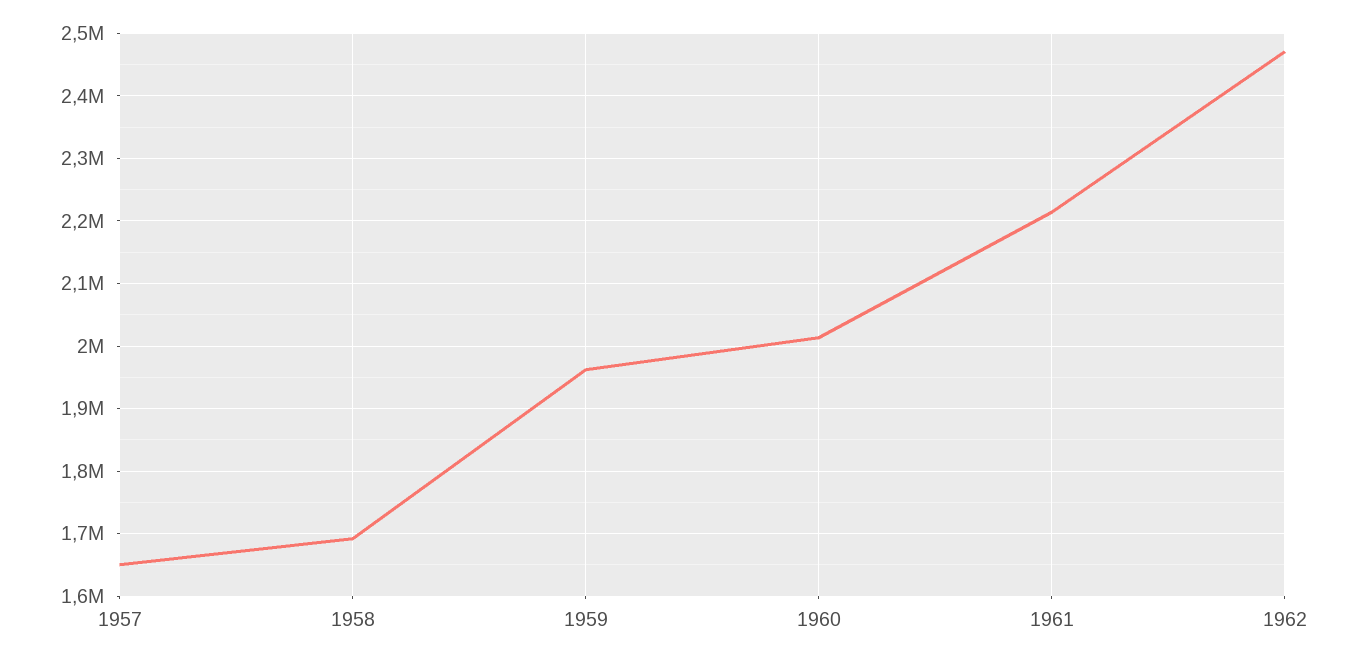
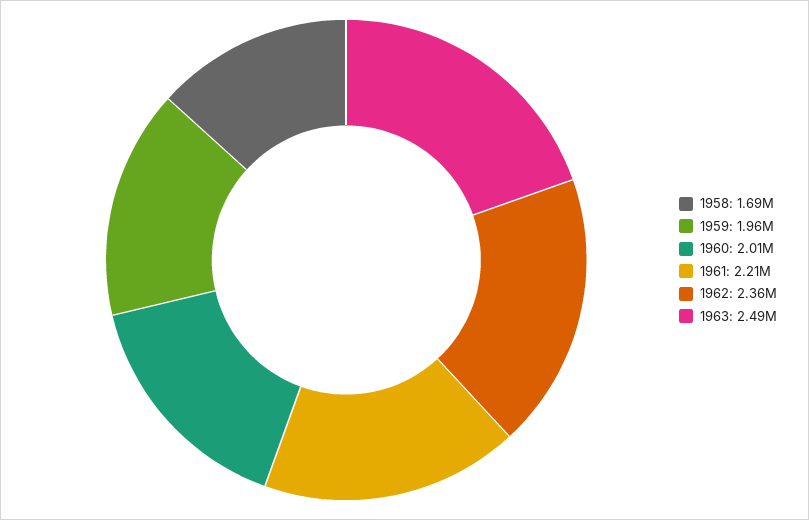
1957: 1650000 -> none
1962: 2470000 -> 2360000
1963: none -> 2490000

